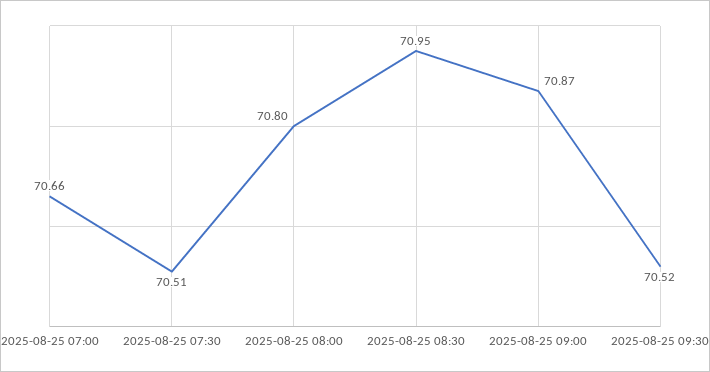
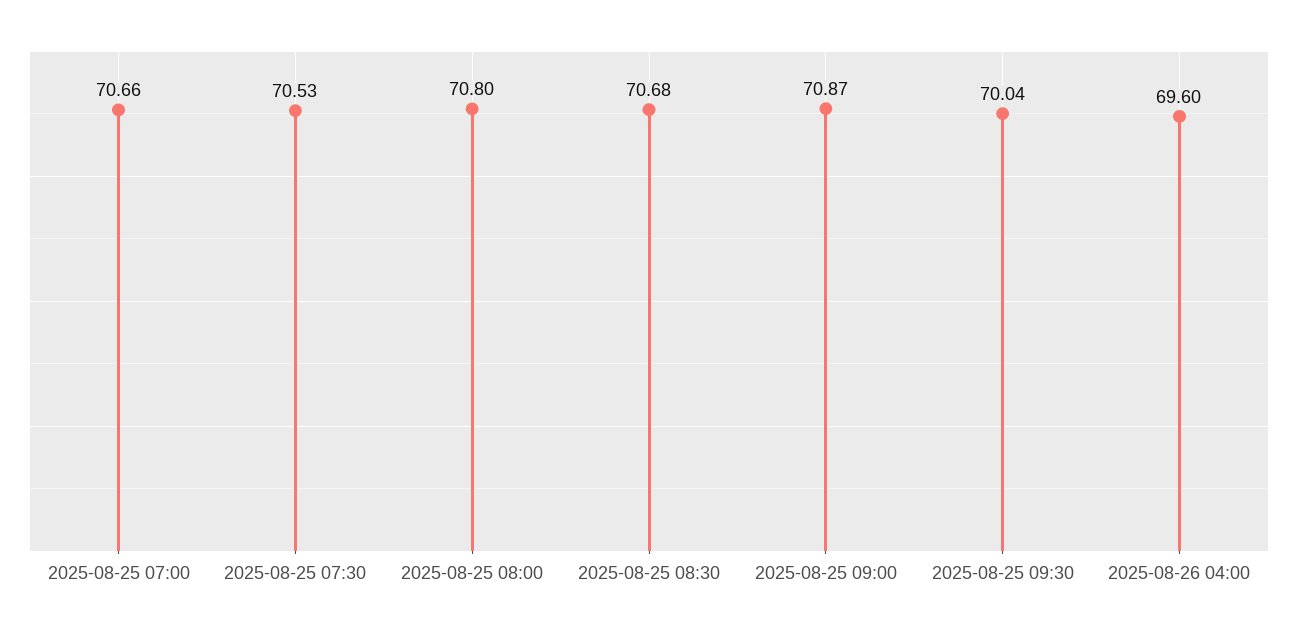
2025-08-25 07:30: 70.51 -> 70.53
2025-08-25 08:30: 70.95 -> 70.68
2025-08-25 09:30: 70.52 -> 70.04
2025-08-26 04:00: none -> 69.6

